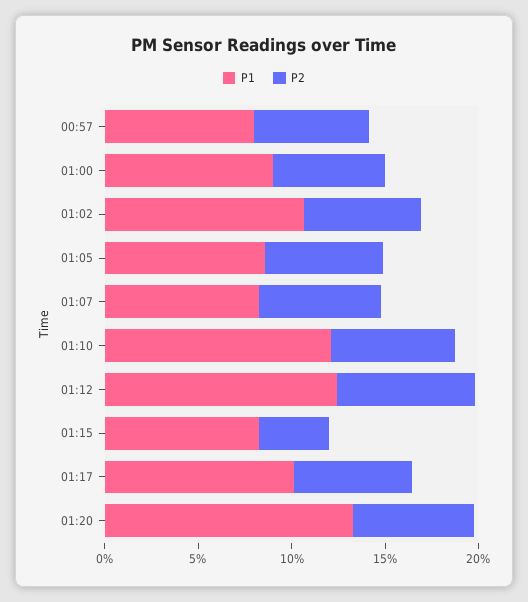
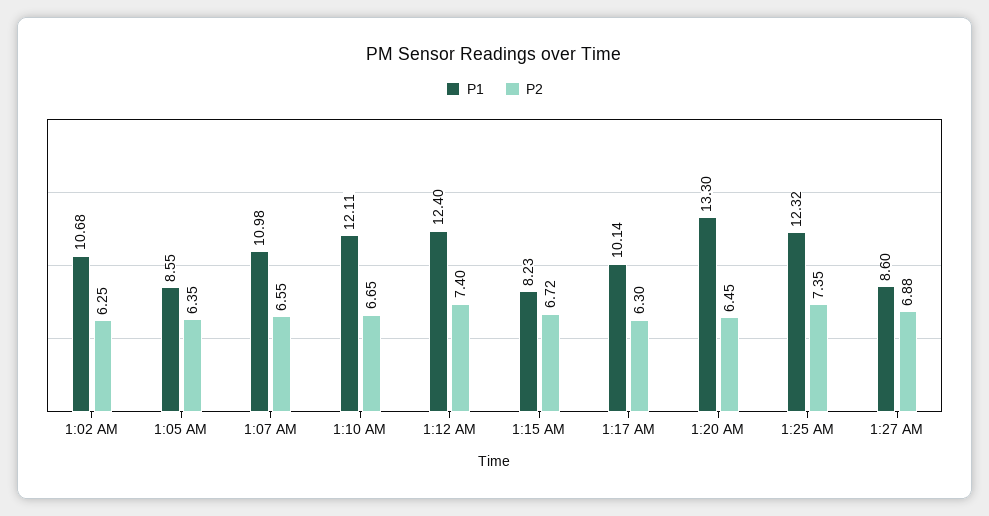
P1, 00:57: 8 -> none
P2, 00:57: 6 -> none
P1, 01:00: 9 -> none
P2, 01:00: 6 -> none
P1, 01:07: 8 -> 10.98
P2, 01:15: 4 -> 6.72
P1, 1:25 AM: none -> 12.32
P2, 1:25 AM: none -> 7.35
P1, 1:27 AM: none -> 8.6
P2, 1:27 AM: none -> 6.88

